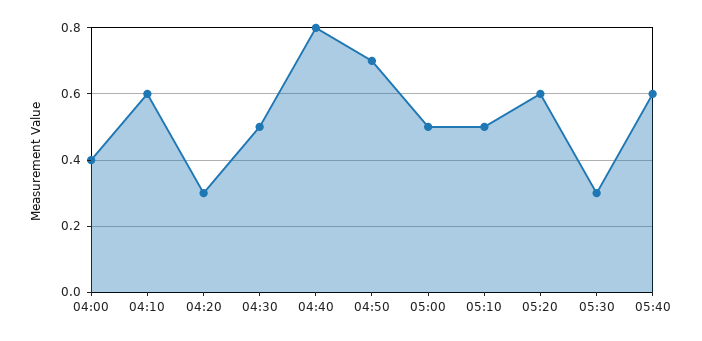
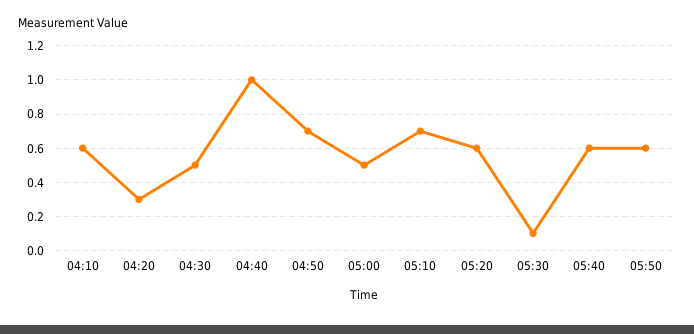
04:00: 0.4 -> none
04:40: 0.8 -> 1
05:10: 0.5 -> 0.7
05:30: 0.3 -> 0.1
05:50: none -> 0.6

